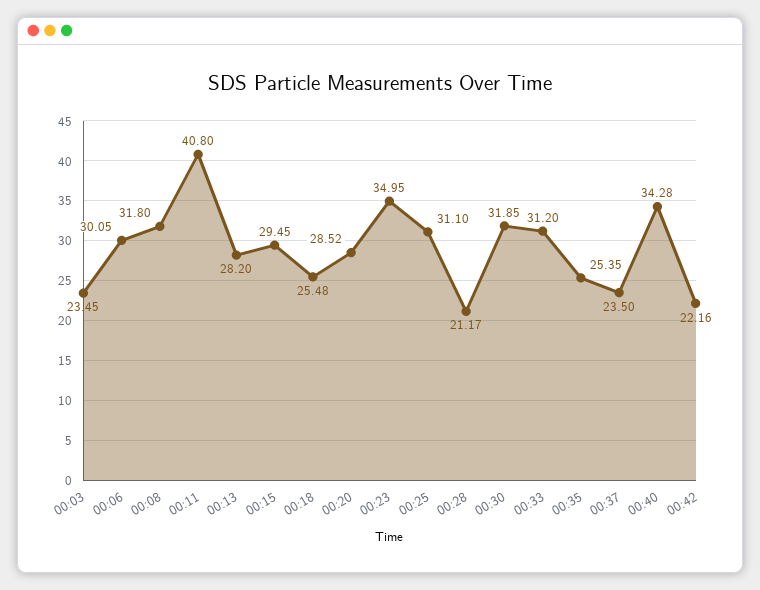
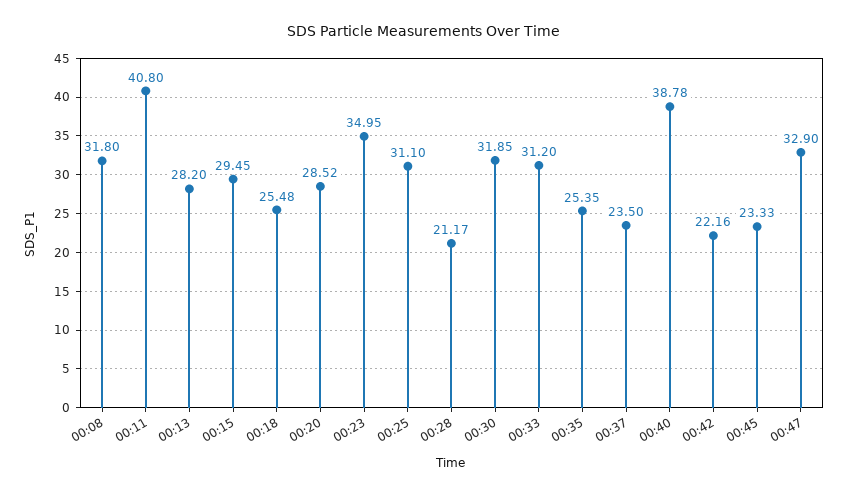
00:03: 23.45 -> none
00:06: 30.05 -> none
00:40: 34.28 -> 38.78
00:45: none -> 23.33
00:47: none -> 32.9

